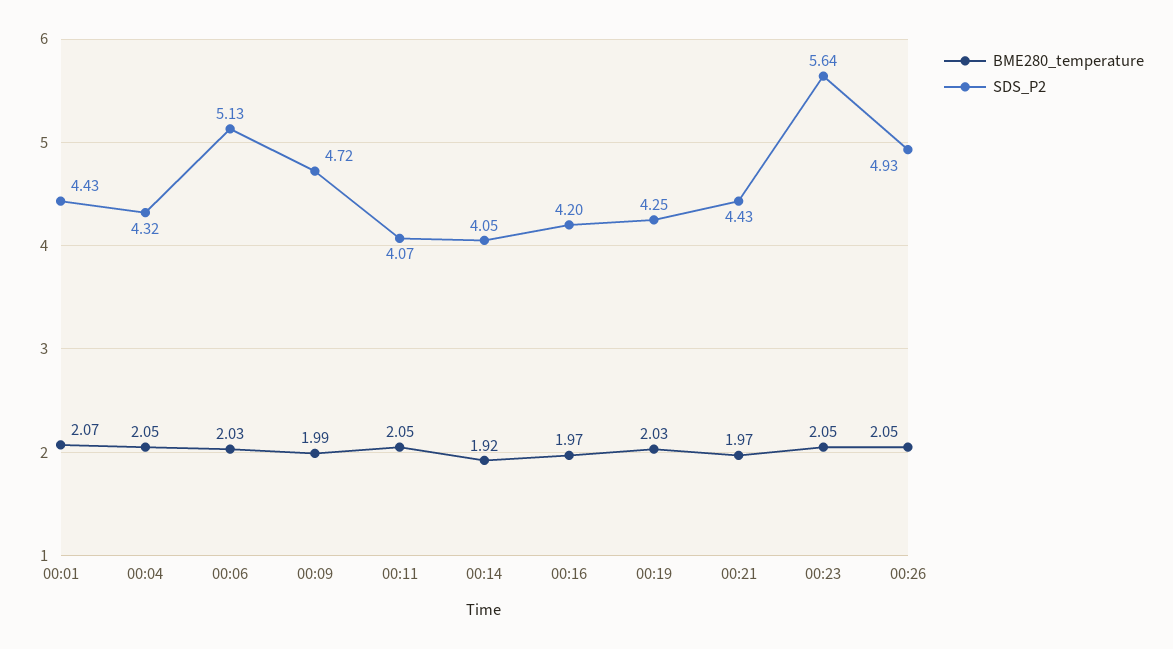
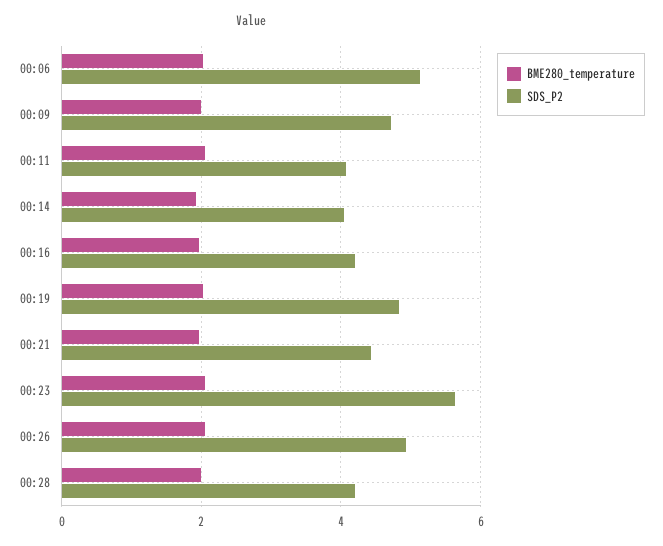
BME280_temperature, 00:01: 2.07 -> none
SDS_P2, 00:01: 4.43 -> none
BME280_temperature, 00:04: 2.05 -> none
SDS_P2, 00:04: 4.32 -> none
SDS_P2, 00:19: 4.25 -> 4.8
BME280_temperature, 00:28: none -> 2
SDS_P2, 00:28: none -> 4.2

